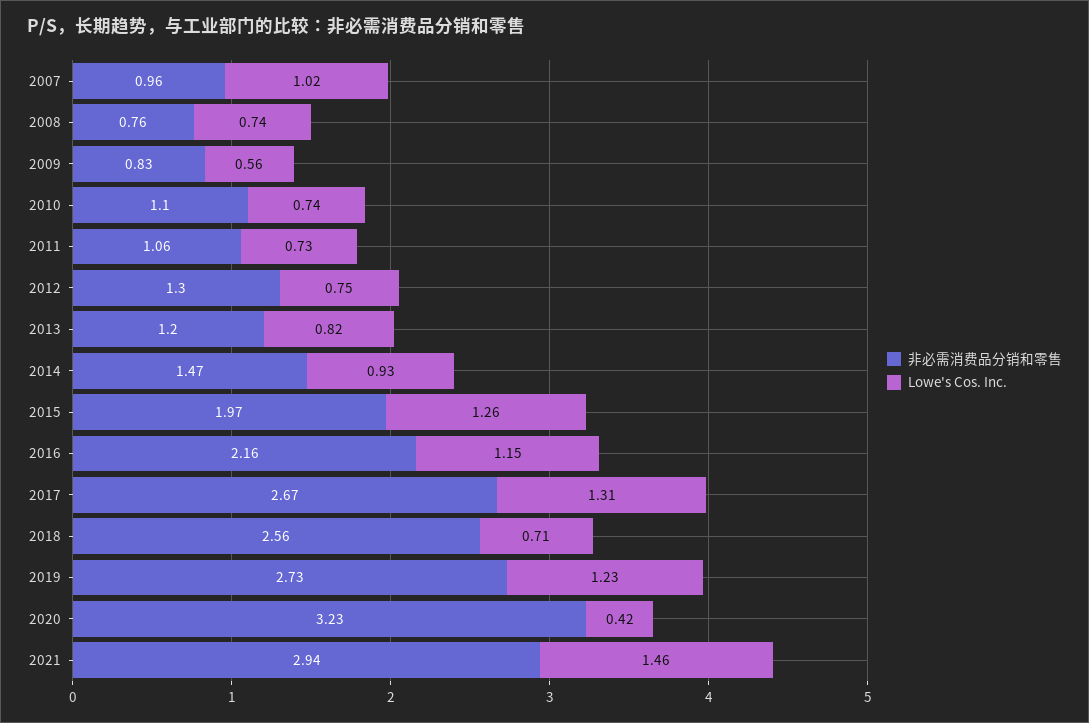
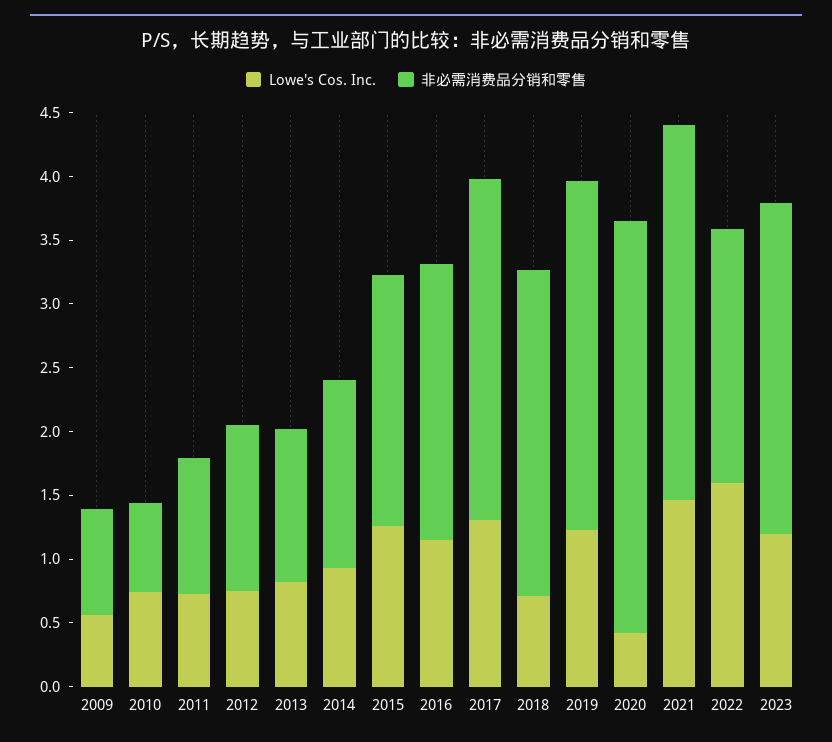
非必需消费品分销和零售, 2007: 0.96 -> none
Lowe's Cos. Inc., 2007: 1.02 -> none
非必需消费品分销和零售, 2008: 0.76 -> none
Lowe's Cos. Inc., 2008: 0.74 -> none
非必需消费品分销和零售, 2010: 1.1 -> 0.7
Lowe's Cos. Inc., 2022: none -> 1.6
非必需消费品分销和零售, 2022: none -> 2
Lowe's Cos. Inc., 2023: none -> 1.2
非必需消费品分销和零售, 2023: none -> 2.6

